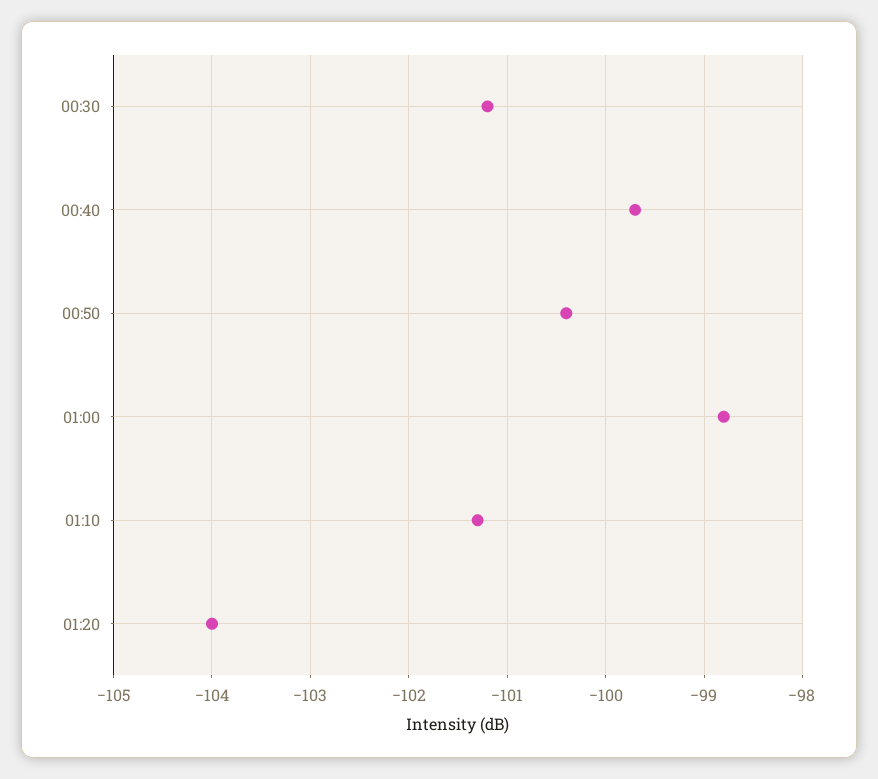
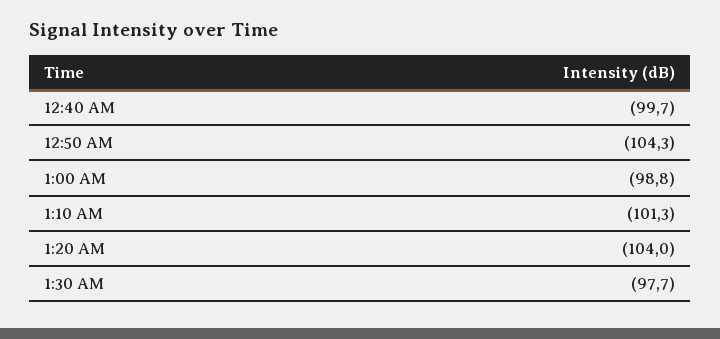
00:30: -101.2 -> none
00:50: -100.4 -> -104.3
1:30 AM: none -> -97.7

